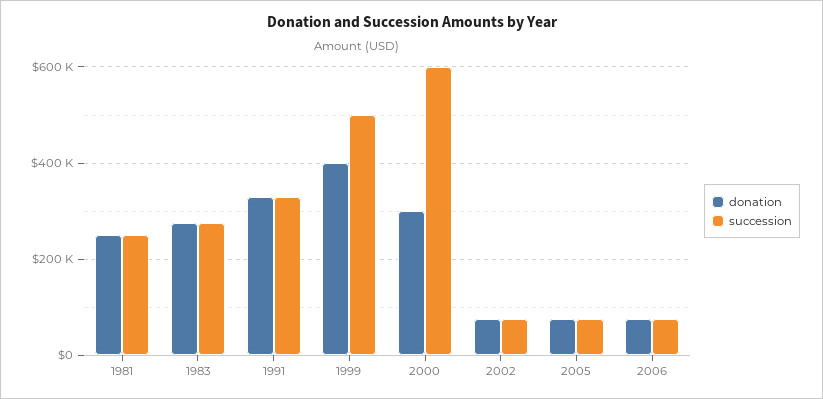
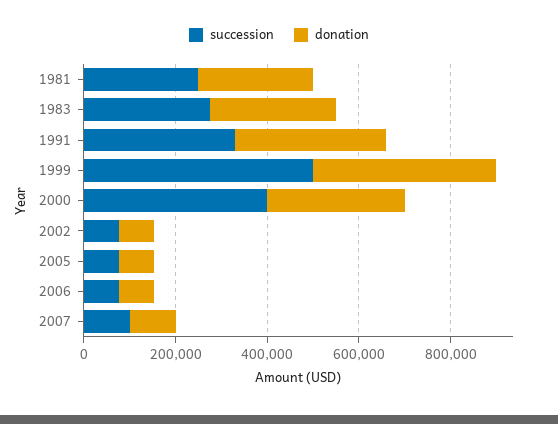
succession, 2000: 600000 -> 400000
succession, 2007: none -> 100000
donation, 2007: none -> 100000

